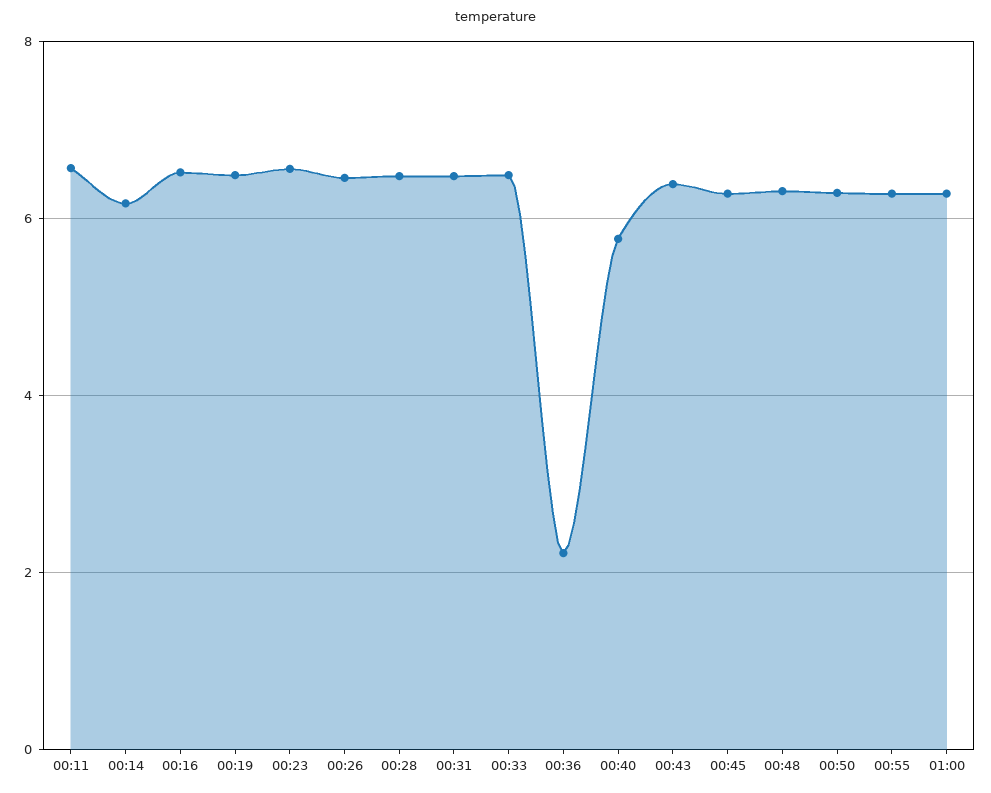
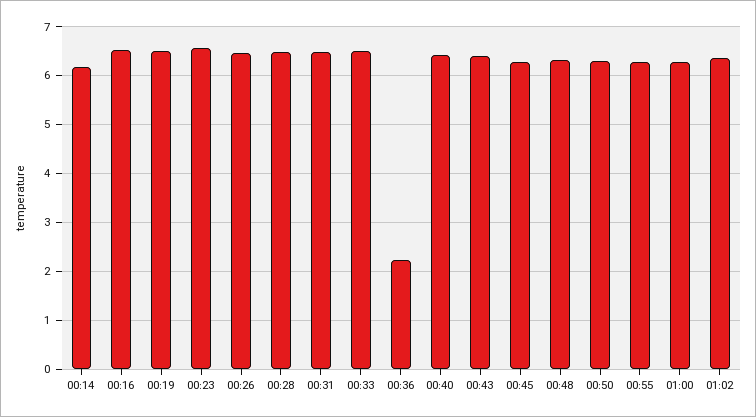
00:11: 6.6 -> none
00:40: 5.8 -> 6.4
01:02: none -> 6.4

